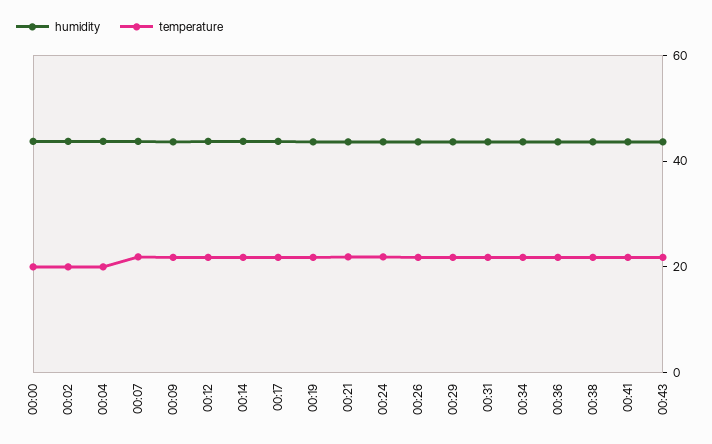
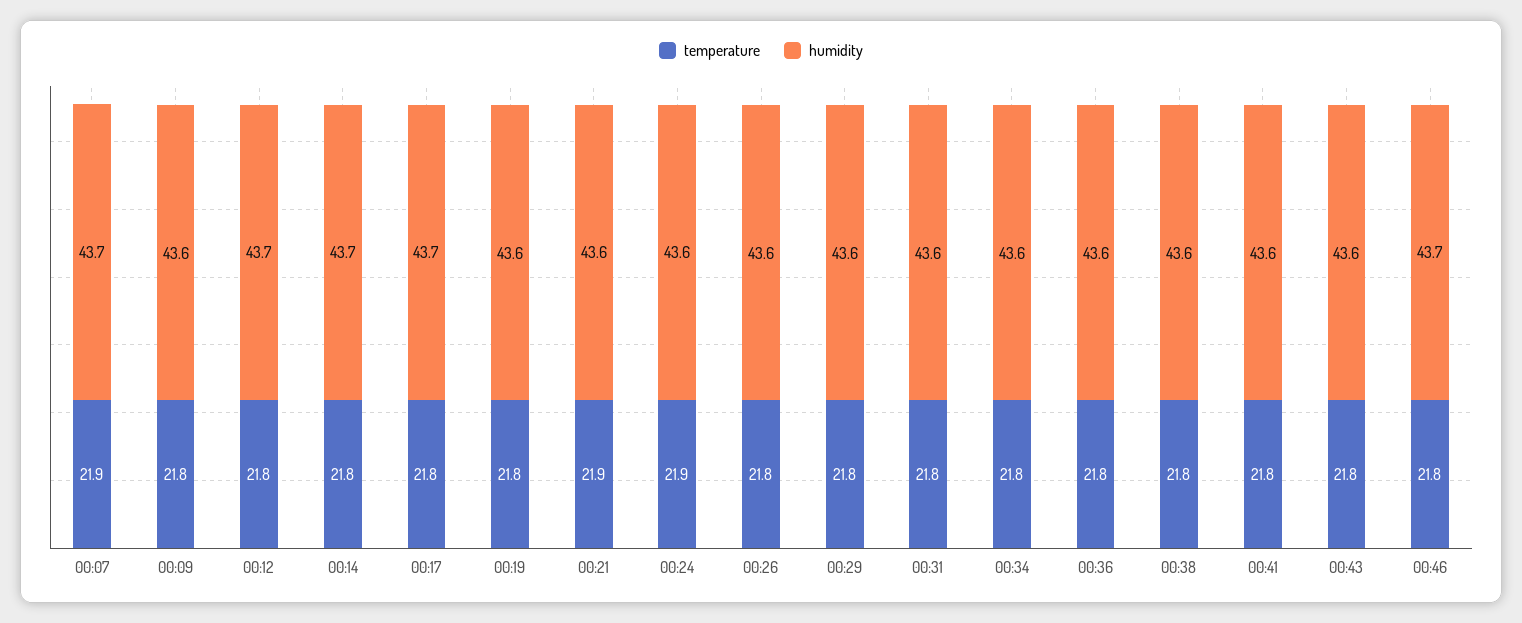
humidity, 00:00: 45 -> none
temperature, 00:00: 20 -> none
humidity, 00:02: 45 -> none
temperature, 00:02: 20 -> none
humidity, 00:04: 45 -> none
temperature, 00:04: 20 -> none
temperature, 00:46: none -> 21.8
humidity, 00:46: none -> 43.7

